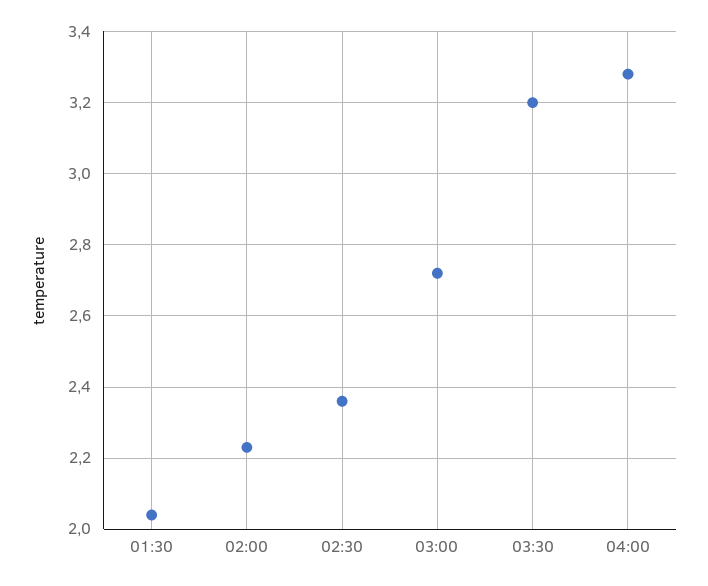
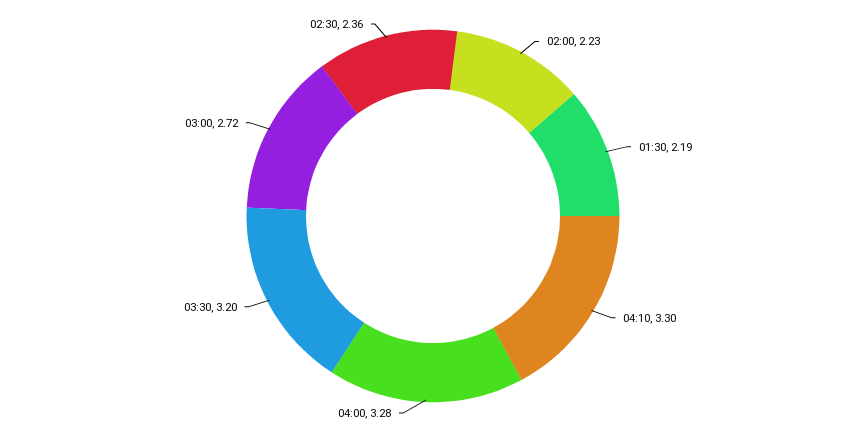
01:30: 2.05 -> 2.19
04:10: none -> 3.3

